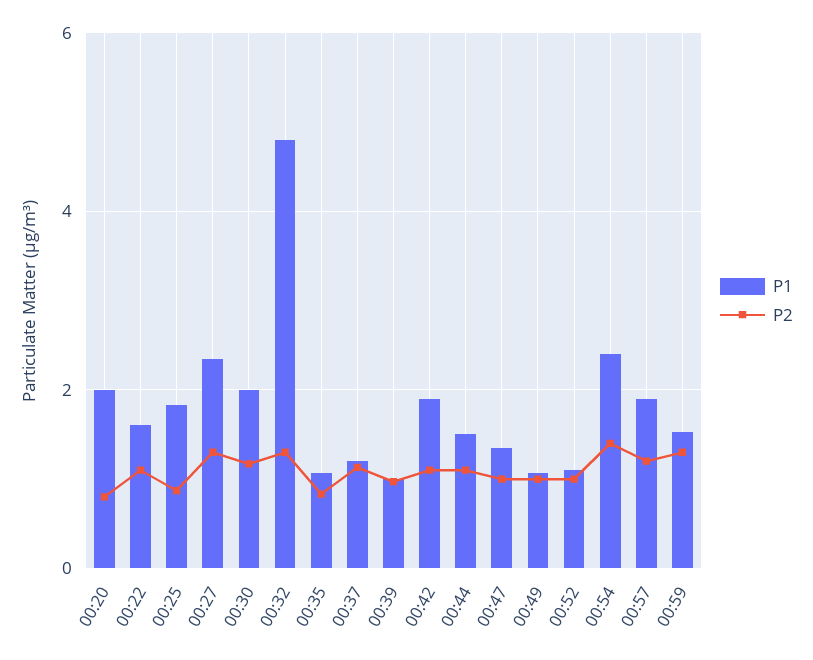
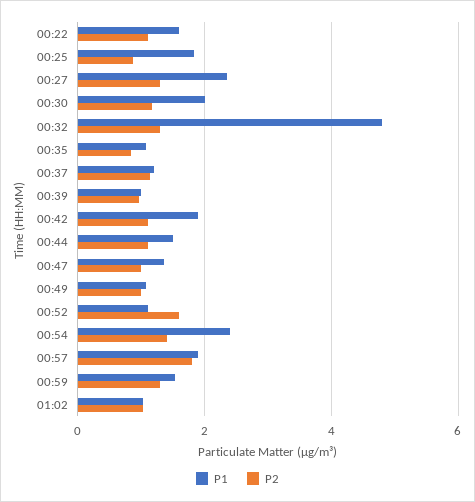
P1, 00:20: 2 -> none
P2, 00:20: 0.8 -> none
P2, 00:52: 1 -> 1.6
P2, 00:57: 1.2 -> 1.8
P1, 01:02: none -> 1
P2, 01:02: none -> 1

